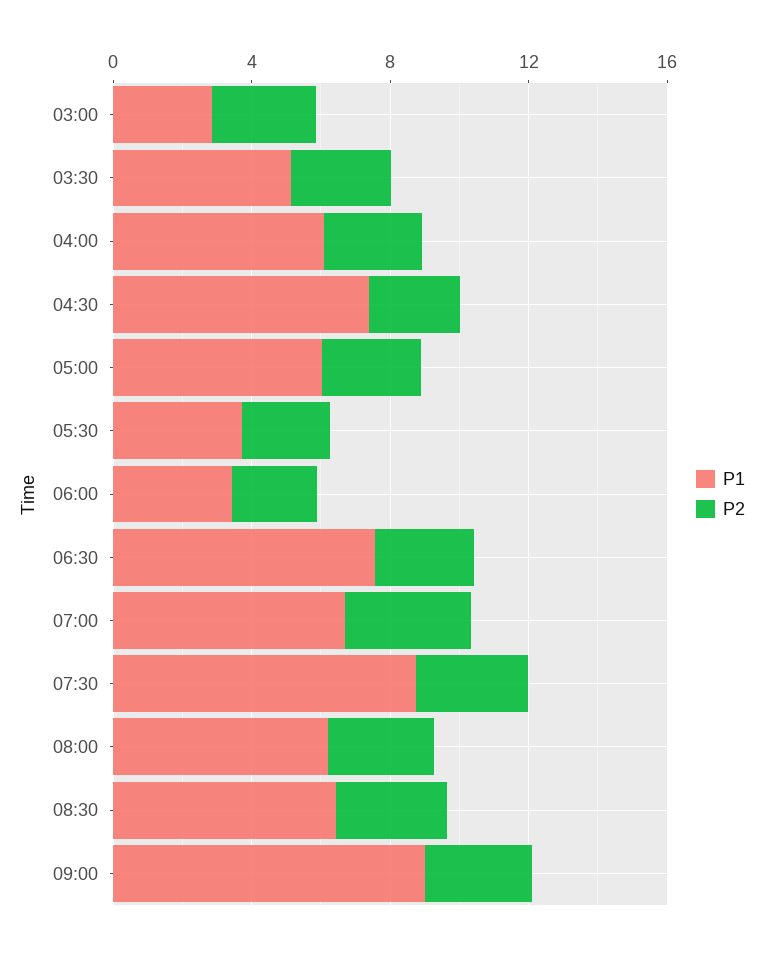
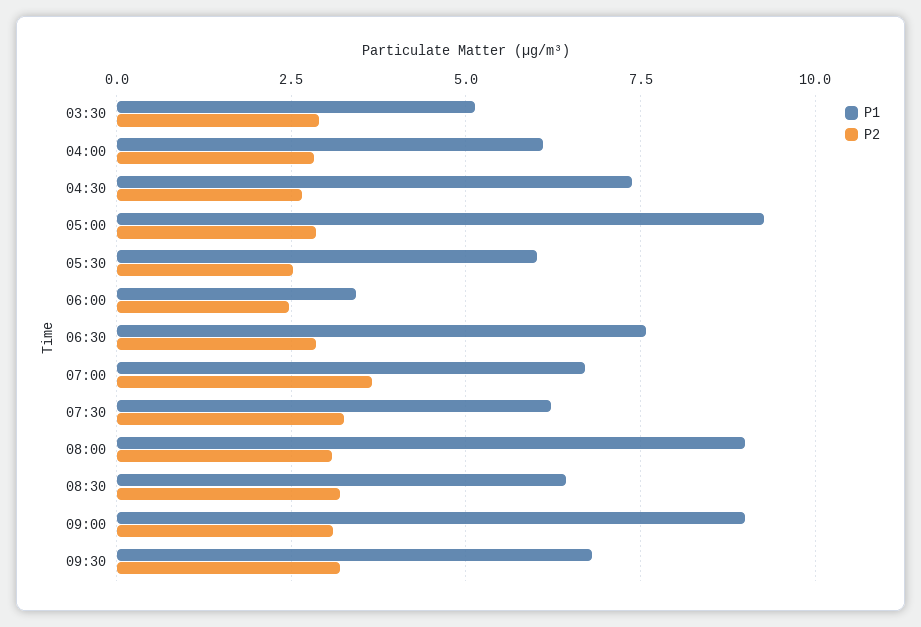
P1, 03:00: 3 -> none
P2, 03:00: 3 -> none
P1, 05:00: 6 -> 9.25
P1, 05:30: 4 -> 6
P1, 07:30: 9 -> 6.25
P1, 08:00: 6 -> 9
P1, 09:30: none -> 6.75
P2, 09:30: none -> 3.25

